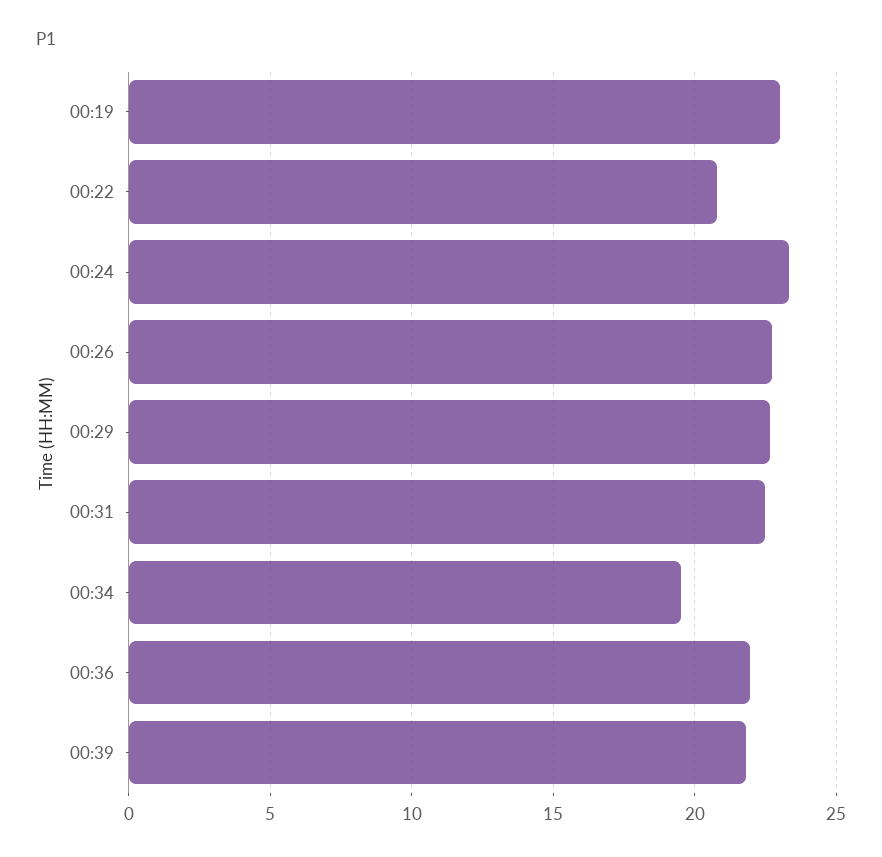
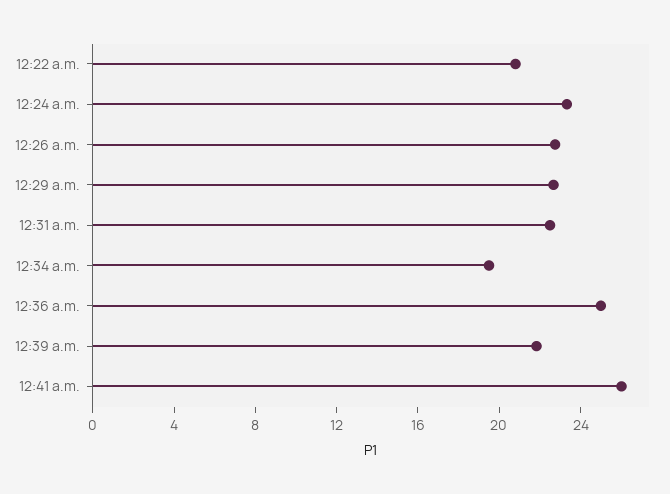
00:19: 23 -> none
00:36: 22 -> 25
12:41 a.m.: none -> 26

